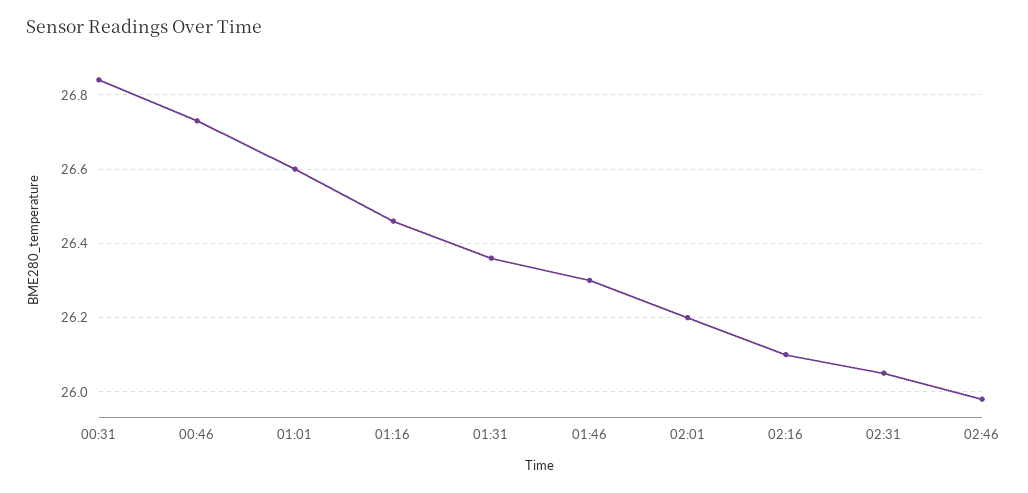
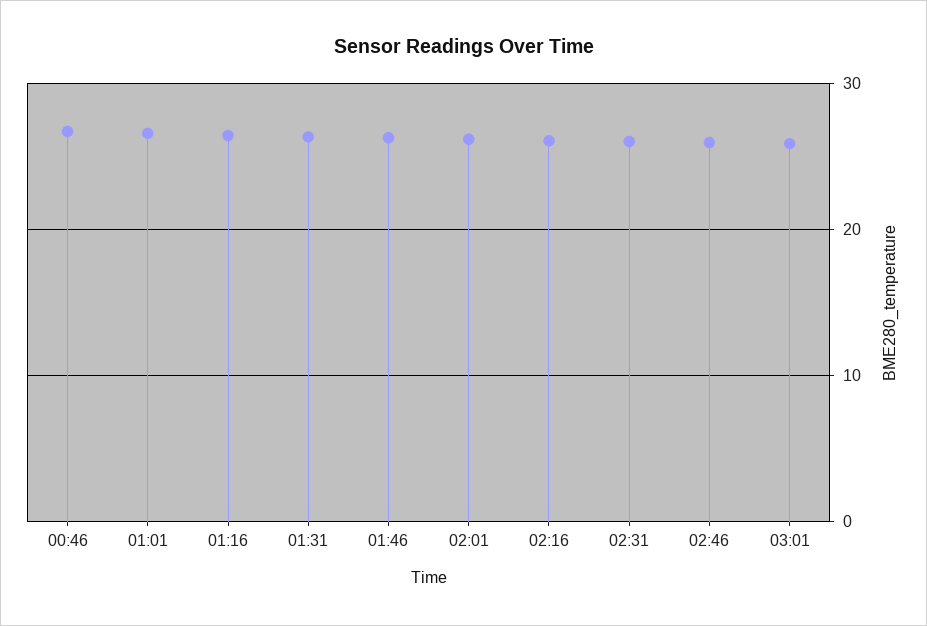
00:31: 26.85 -> none
03:01: none -> 26

